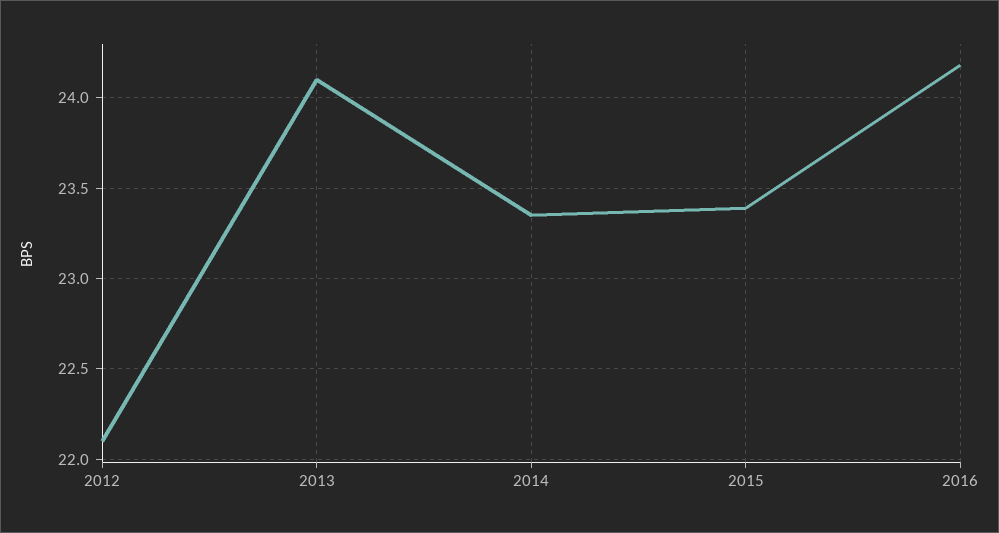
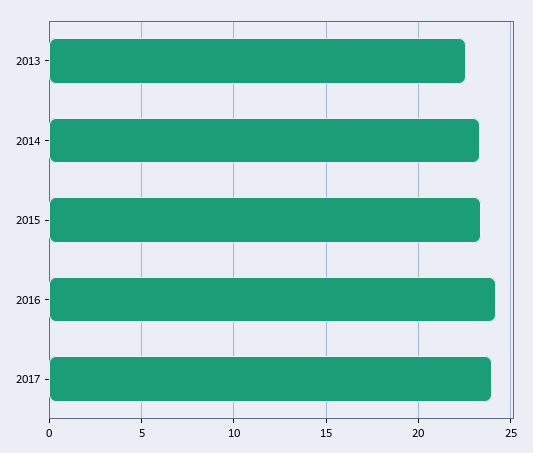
2012: 22.1 -> none
2013: 24.1 -> 22.5
2017: none -> 24

